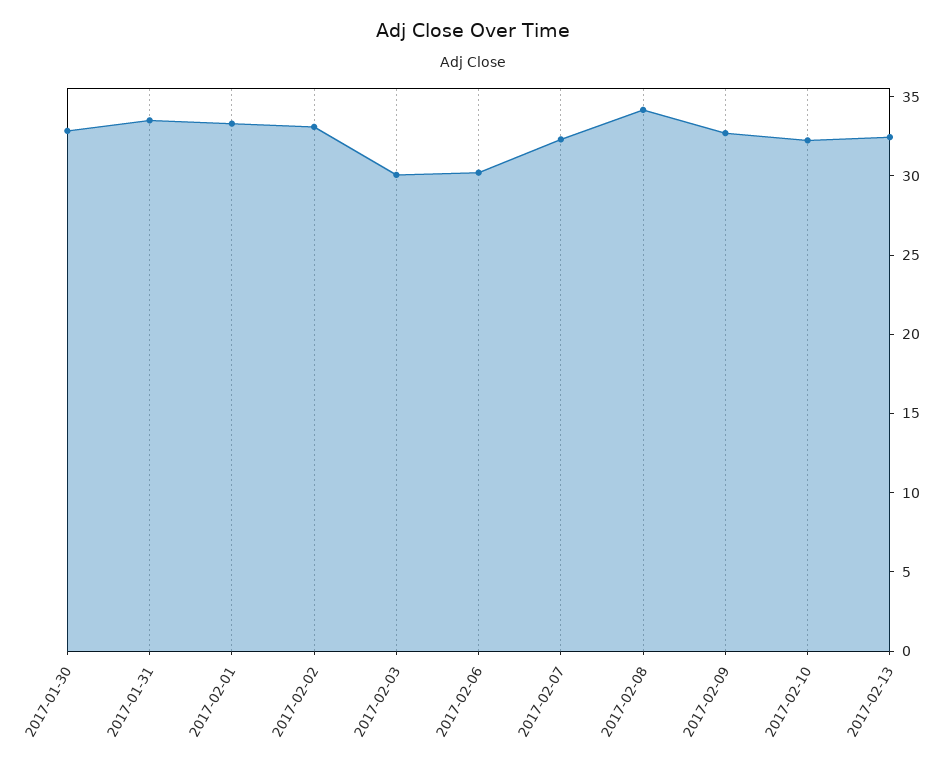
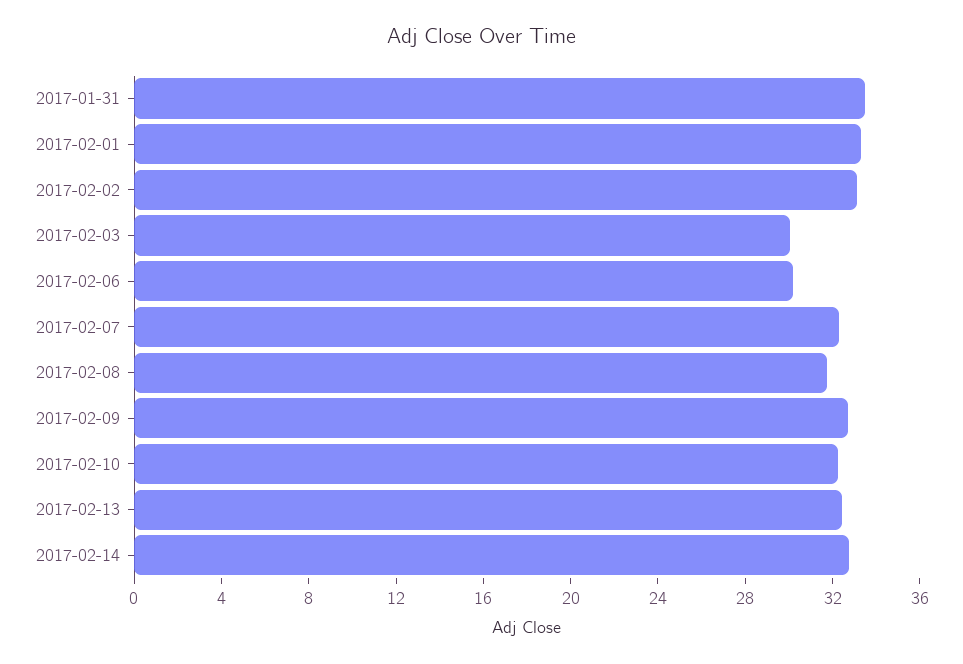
2017-01-30: 33 -> none
2017-02-08: 34 -> 32
2017-02-14: none -> 33

